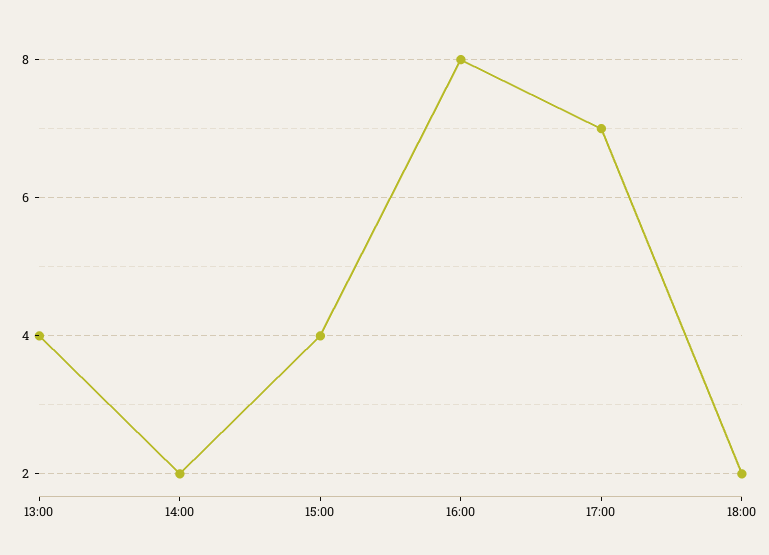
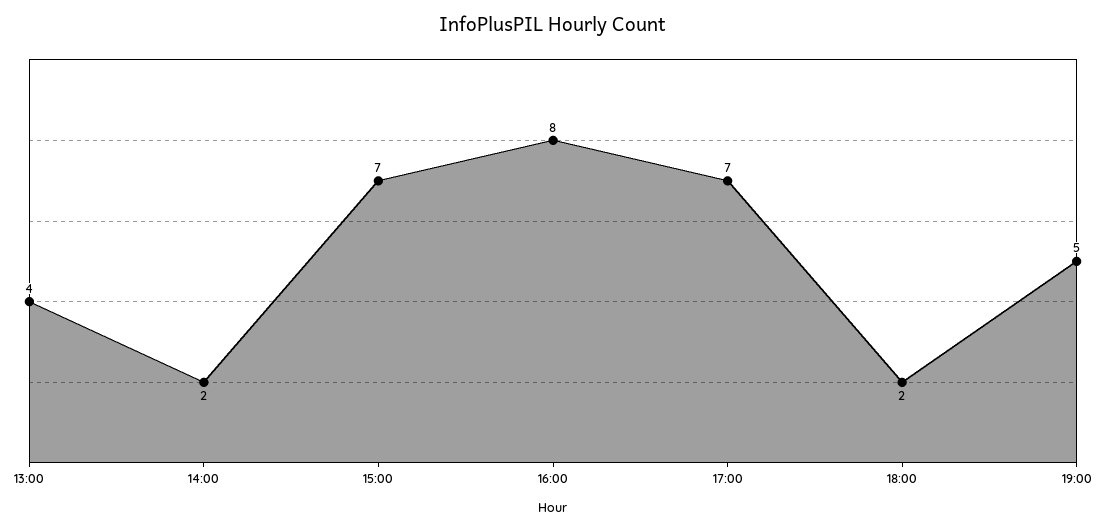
15:00: 4 -> 7
19:00: none -> 5

